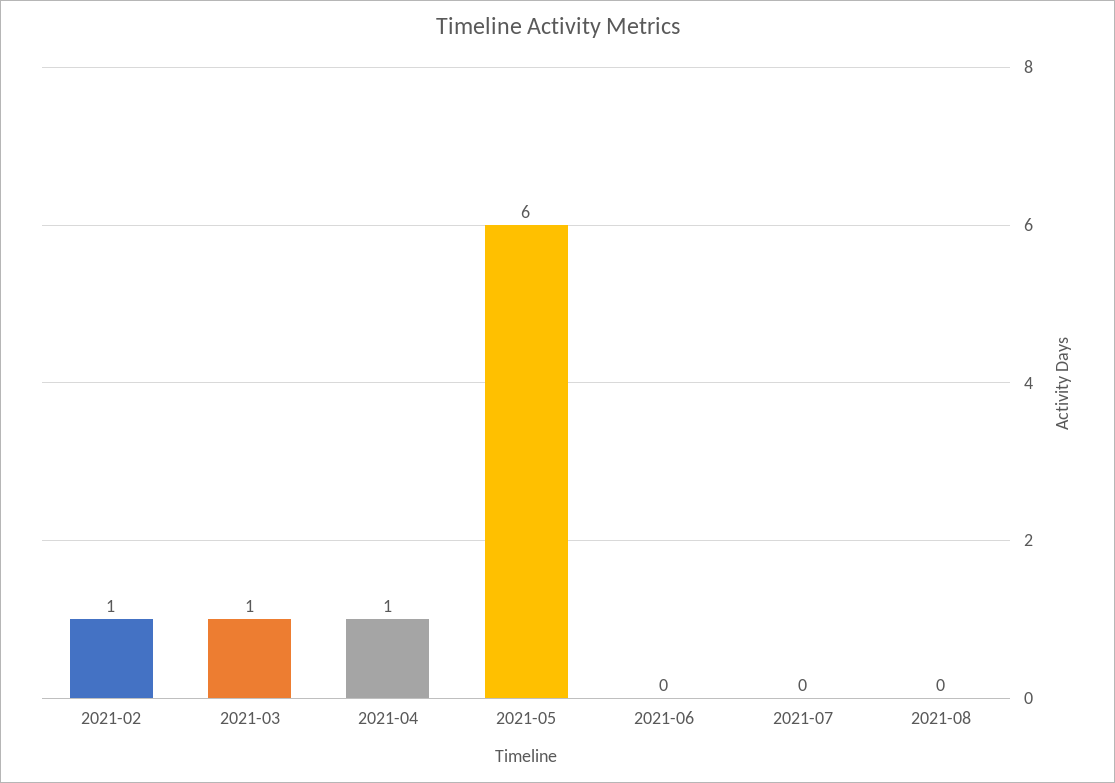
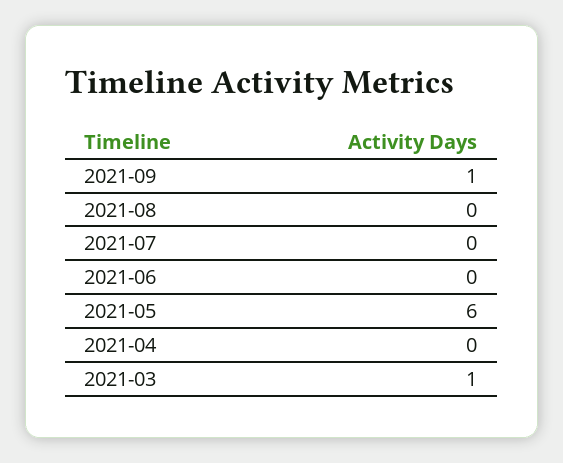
2021-02: 1 -> none
2021-04: 1 -> 0
2021-09: none -> 1

